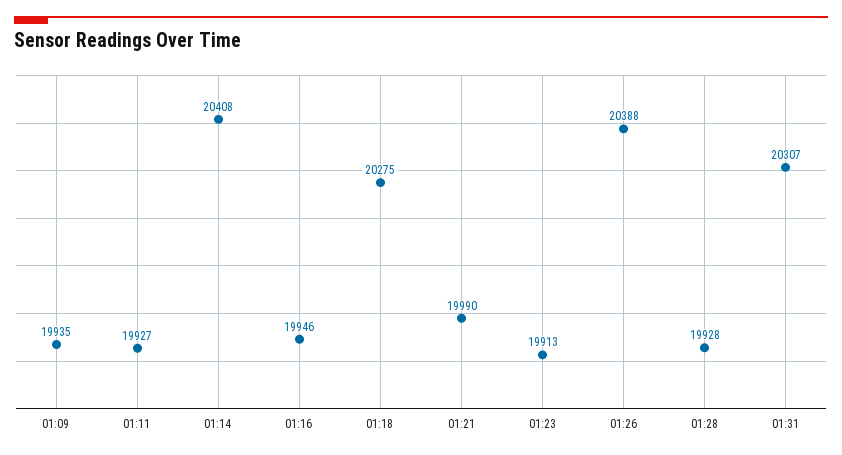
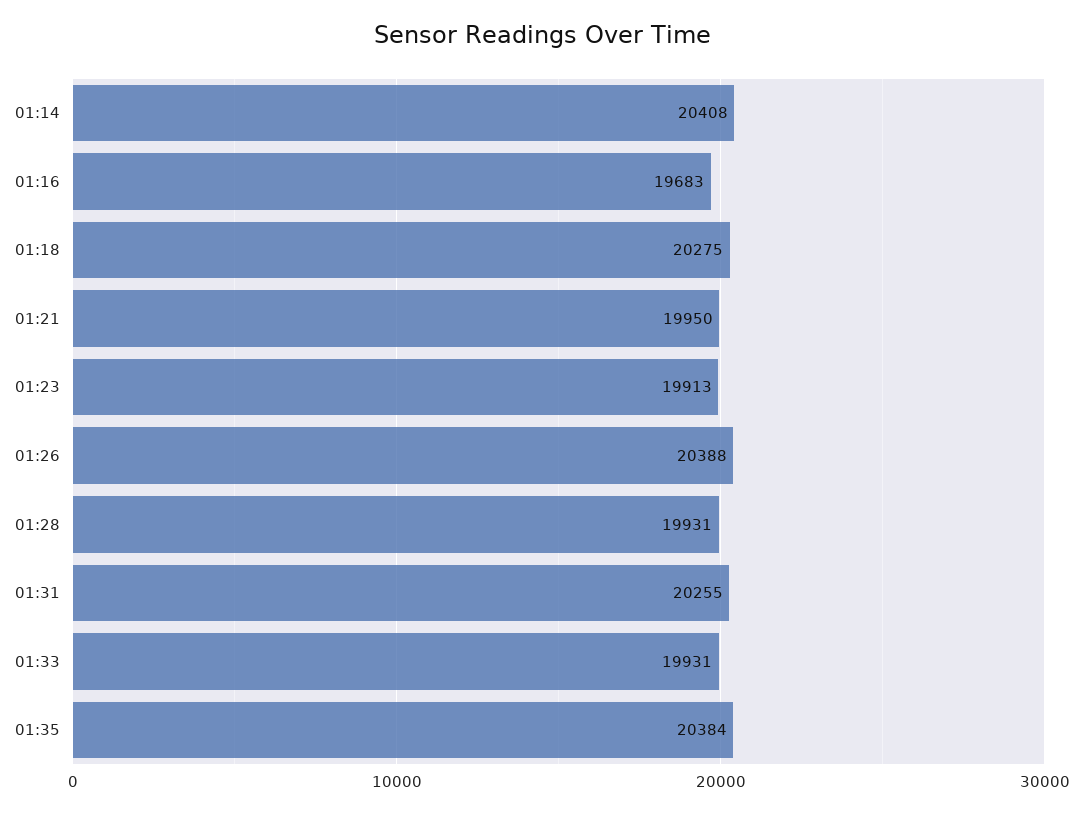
01:09: 19935 -> none
01:11: 19927 -> none
01:16: 19946 -> 19683
01:21: 19990 -> 19950
01:28: 19928 -> 19931
01:31: 20307 -> 20255
01:33: none -> 19931
01:35: none -> 20384

